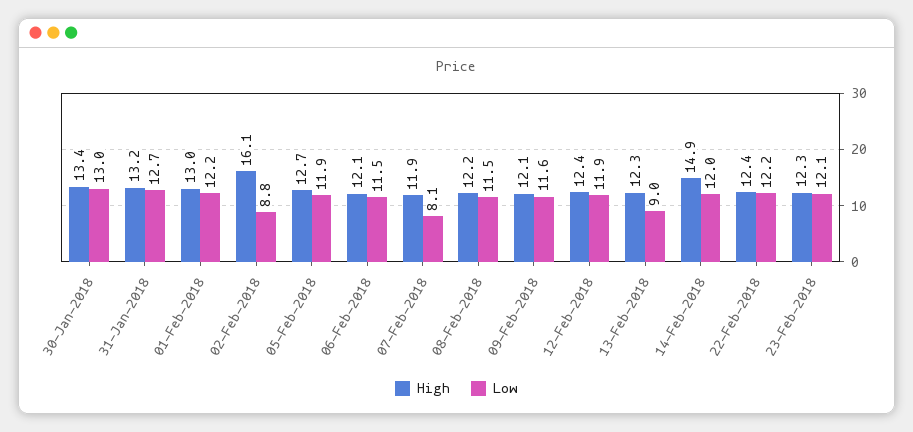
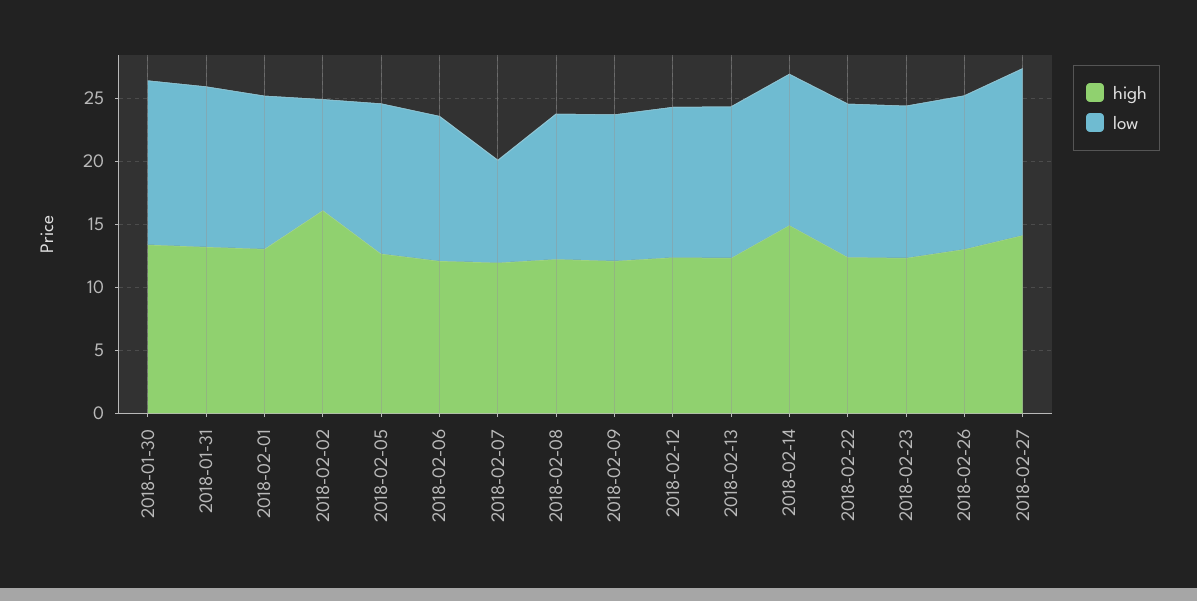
Low, 13-Feb-2018: 9 -> 12
High, 2018-02-26: none -> 13
Low, 2018-02-26: none -> 12
High, 2018-02-27: none -> 14
Low, 2018-02-27: none -> 13

